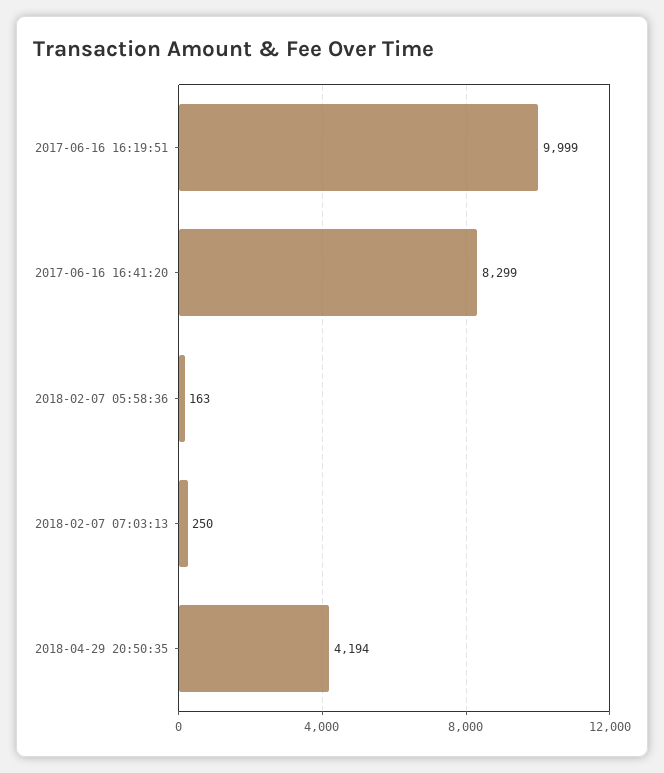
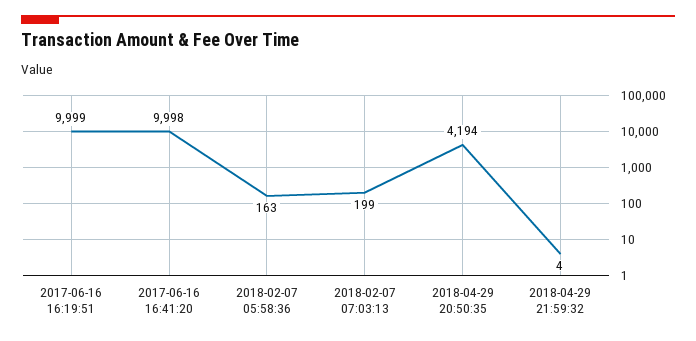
2017-06-16 16:41:20: 8299 -> 9998
2018-02-07 07:03:13: 250 -> 199
2018-04-29 21:59:32: none -> 4

